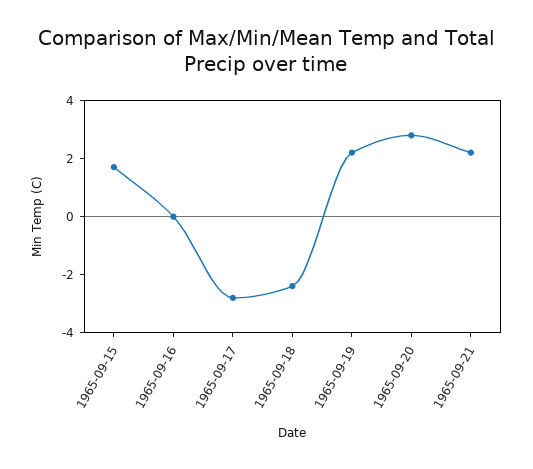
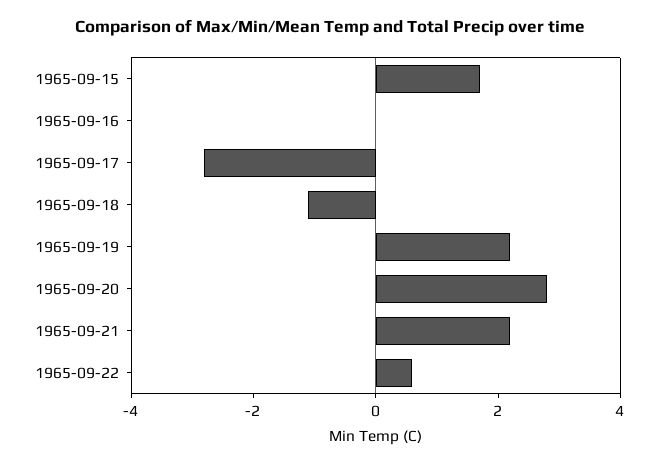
1965-09-18: -2.5 -> -1
1965-09-22: none -> 0.5

